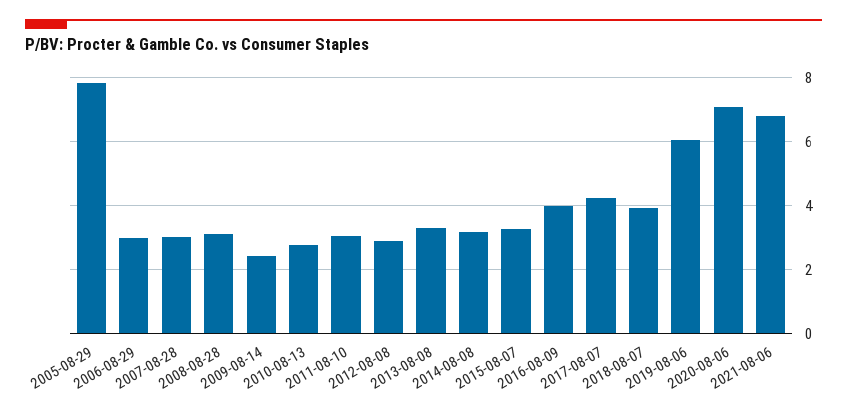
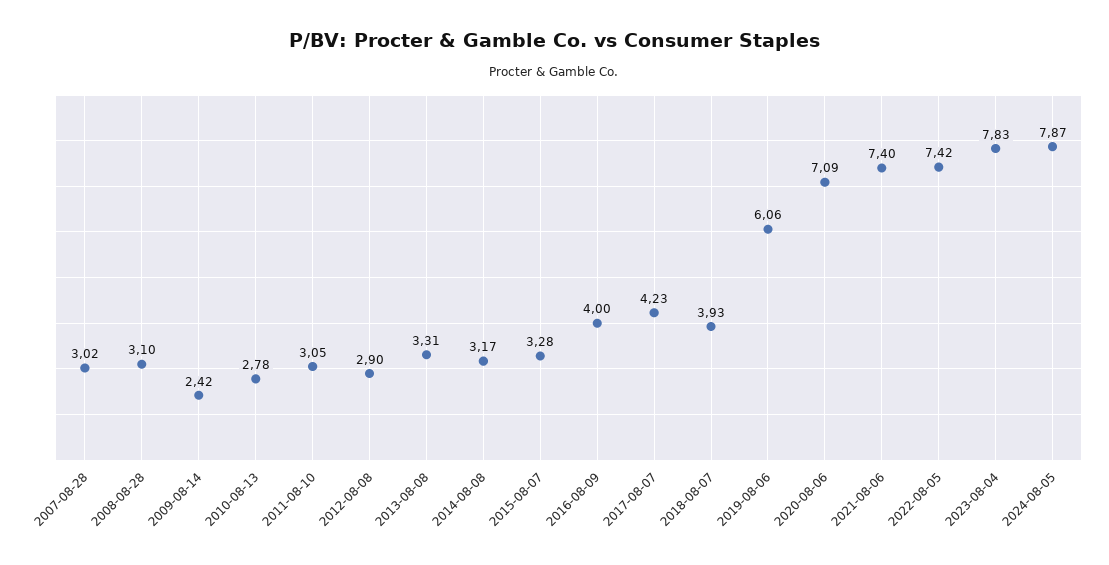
2005-08-29: 7.8 -> none
2006-08-29: 3 -> none
2021-08-06: 6.8 -> 7.4
2022-08-05: none -> 7.42
2023-08-04: none -> 7.83
2024-08-05: none -> 7.87

